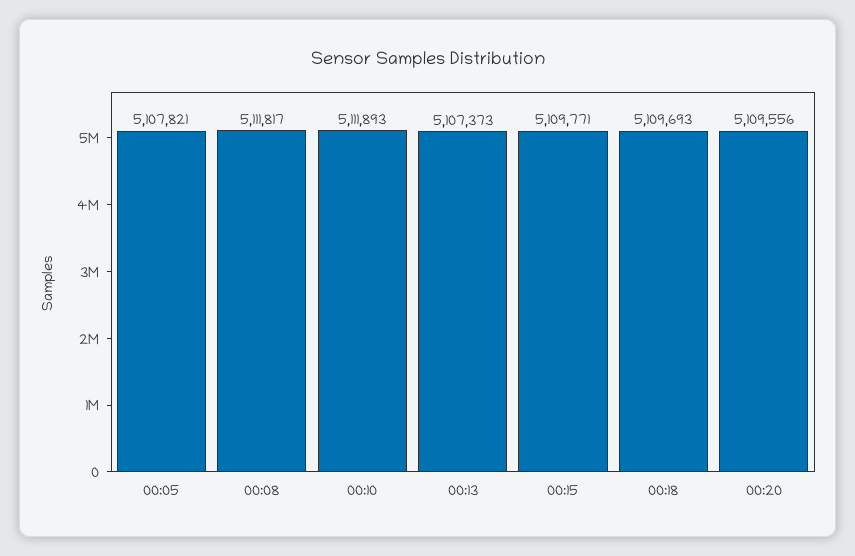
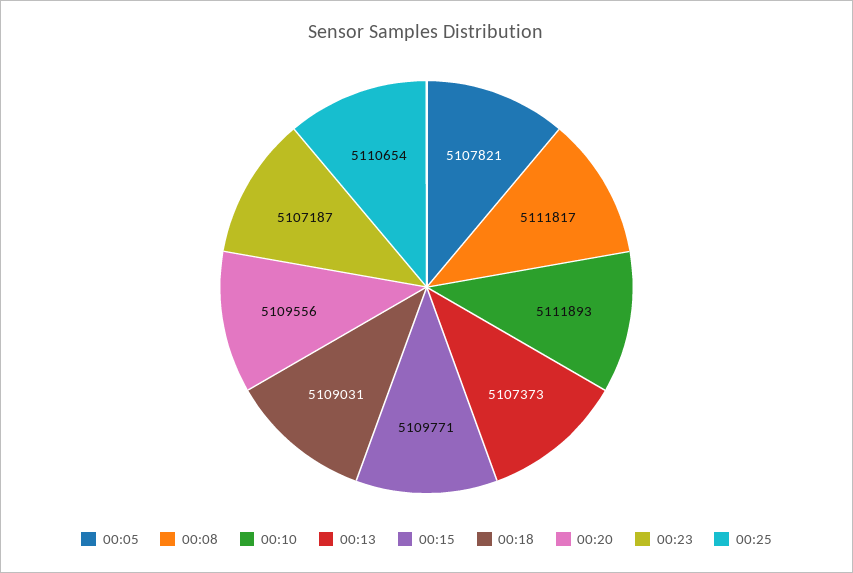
00:18: 5109693 -> 5109031
00:23: none -> 5107187
00:25: none -> 5110654

